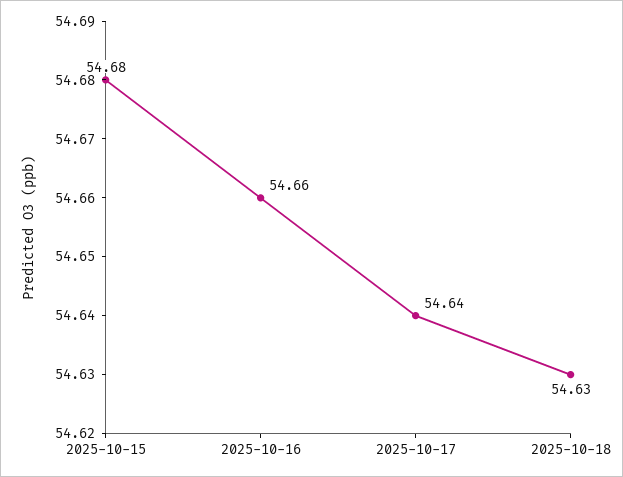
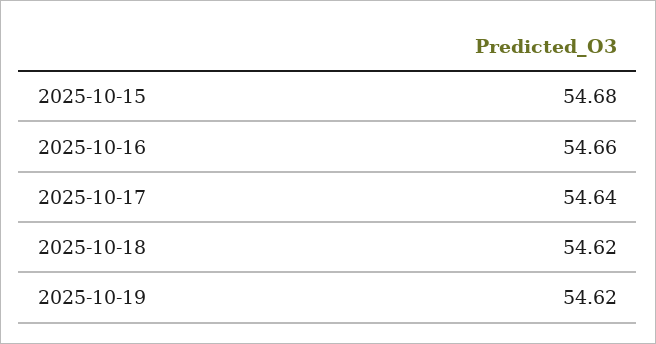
2025-10-18: 54.63 -> 54.62
2025-10-19: none -> 54.62

